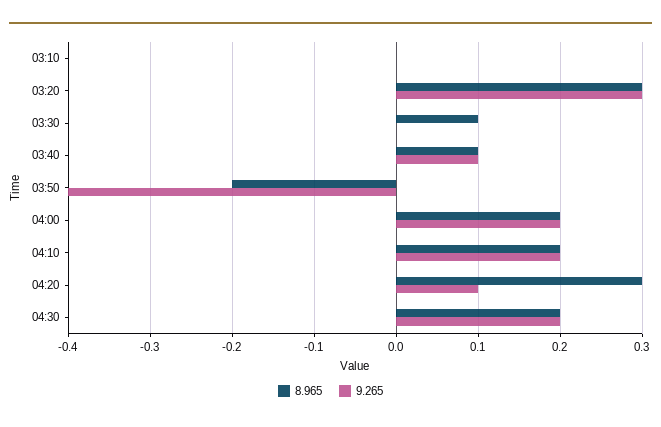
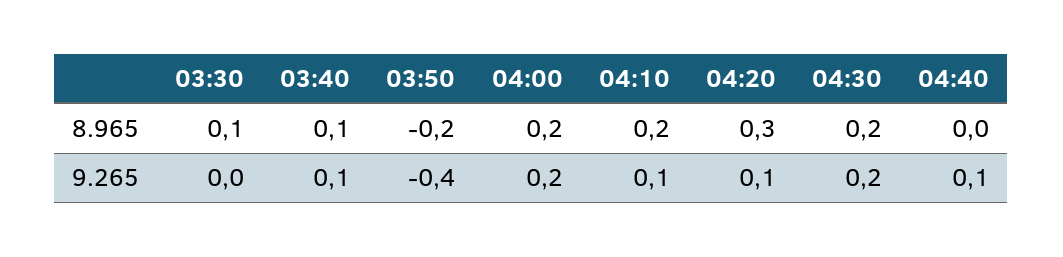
8.965, 03:10: 0 -> none
9.265, 03:10: 0 -> none
8.965, 03:20: 0.3 -> none
9.265, 03:20: 0.3 -> none
9.265, 04:10: 0.2 -> 0.1
8.965, 04:40: none -> 0
9.265, 04:40: none -> 0.1

